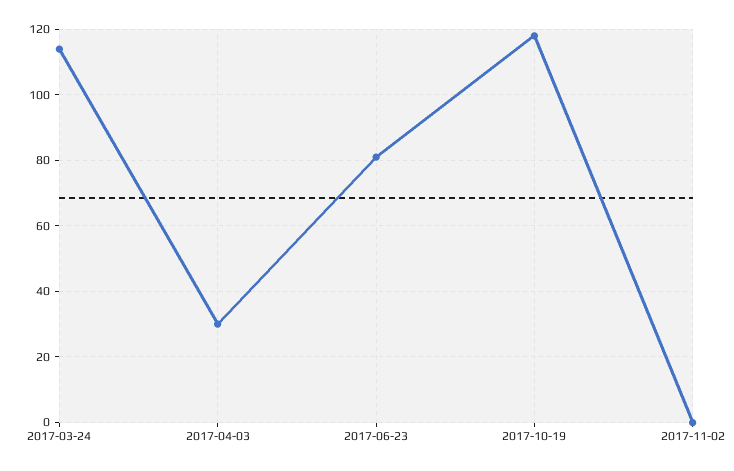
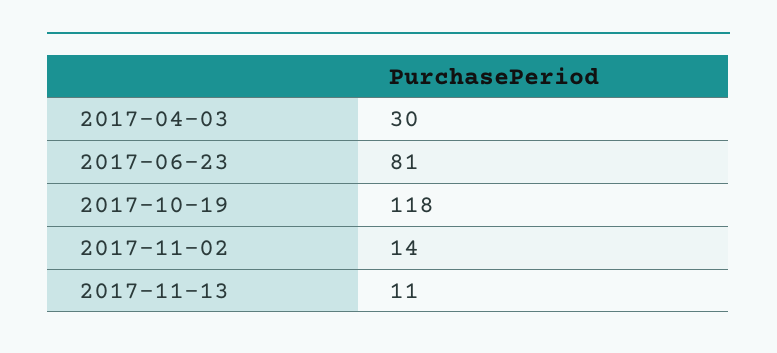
2017-03-24: 115 -> none
2017-11-02: 0 -> 14
2017-11-13: none -> 11

